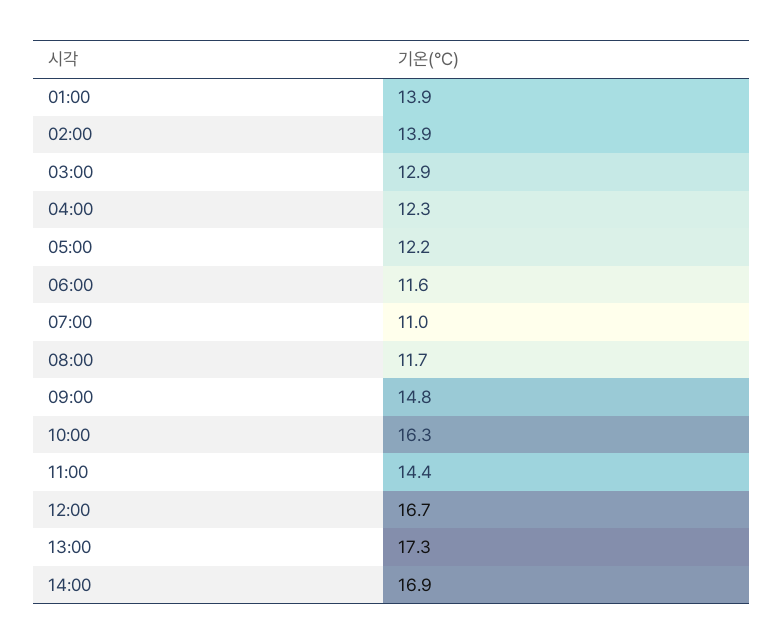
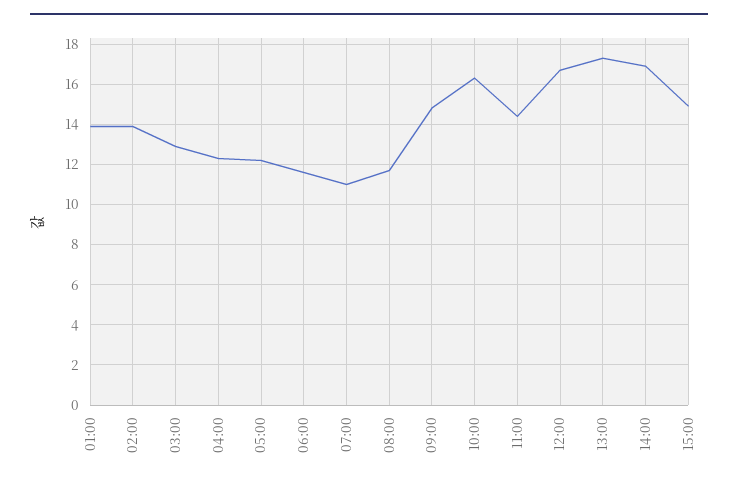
15:00: none -> 15

